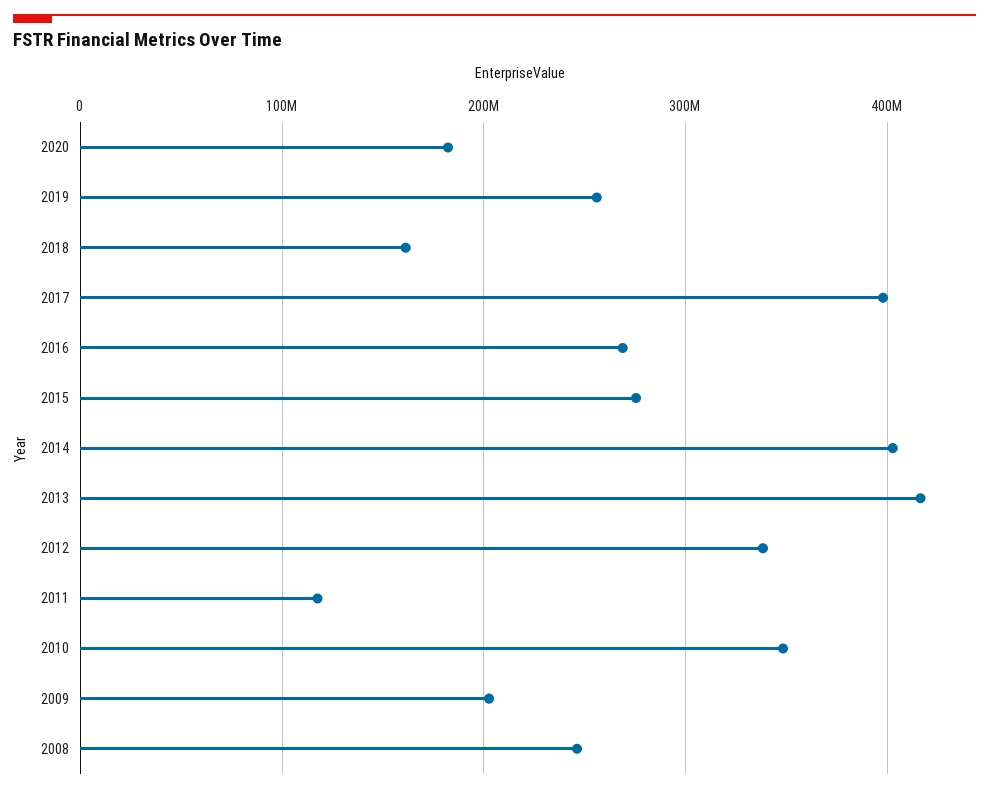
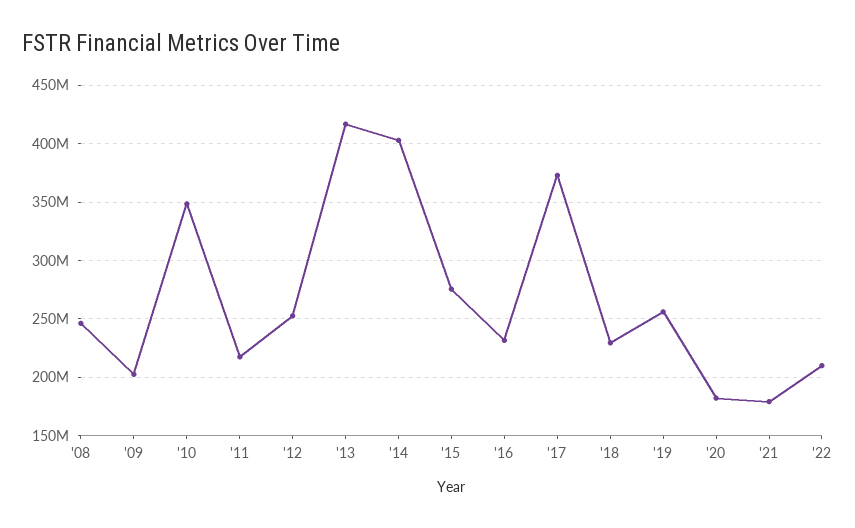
2018: 160000000 -> 230000000
2017: 400000000 -> 370000000
2016: 270000000 -> 230000000
2012: 340000000 -> 250000000
2011: 120000000 -> 220000000
'21: none -> 180000000
'22: none -> 210000000

